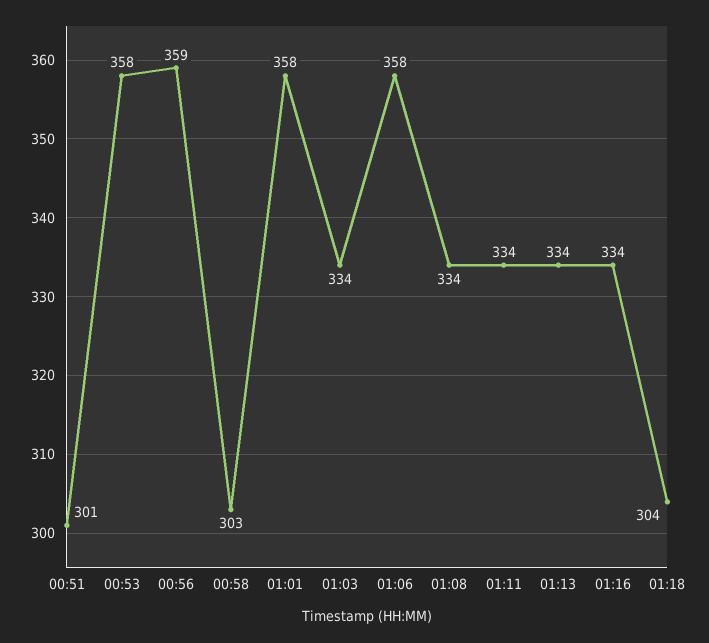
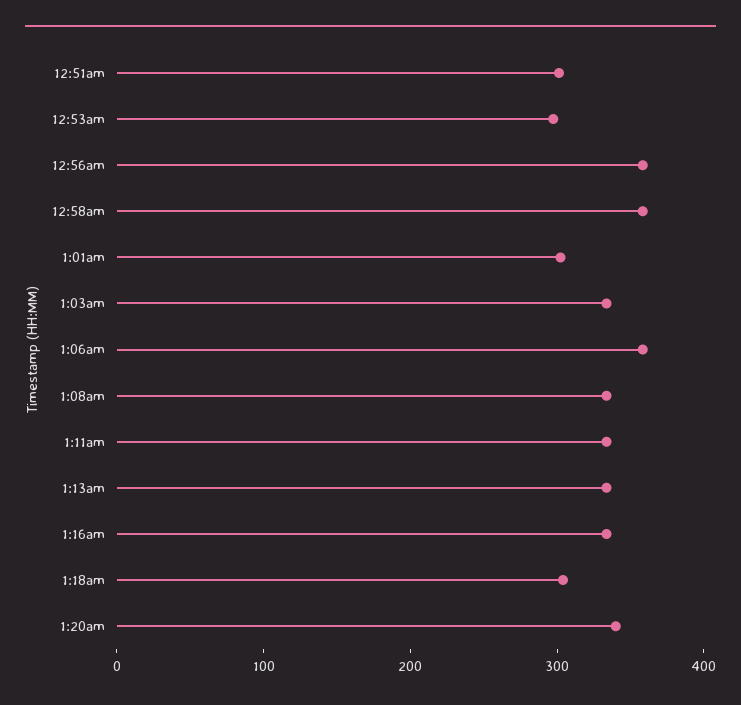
00:53: 358 -> 300
00:58: 303 -> 360
01:01: 358 -> 300
1:20am: none -> 340

